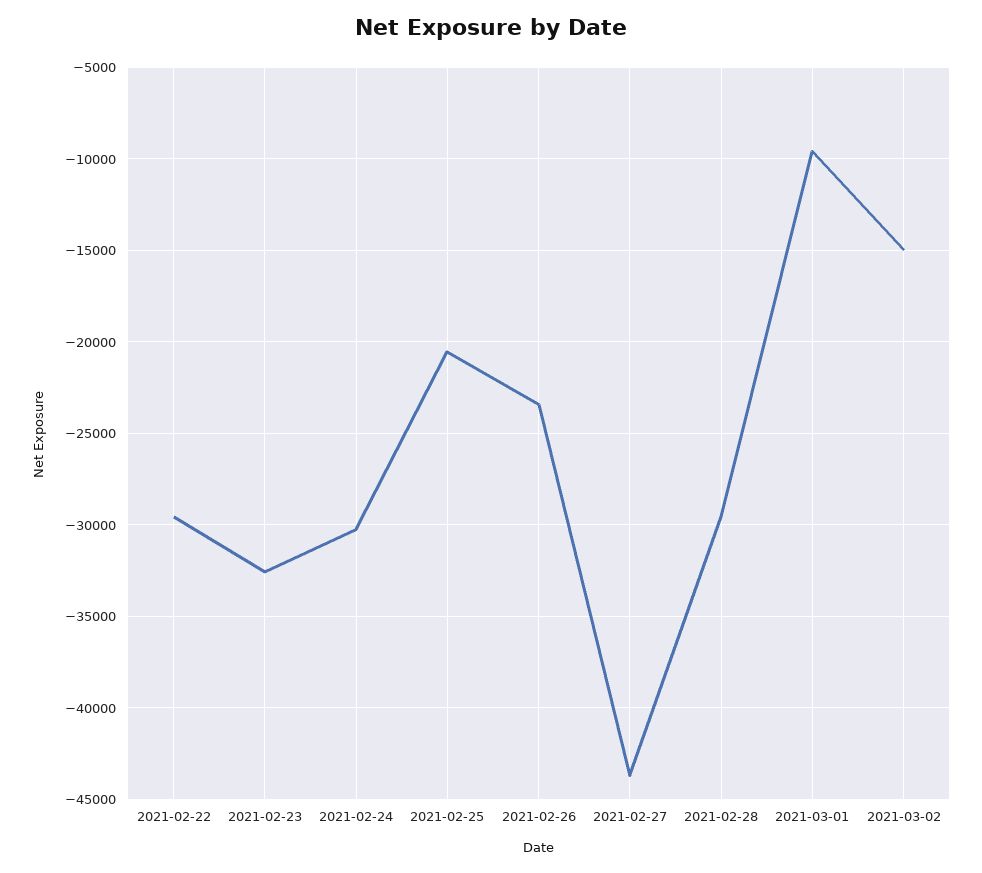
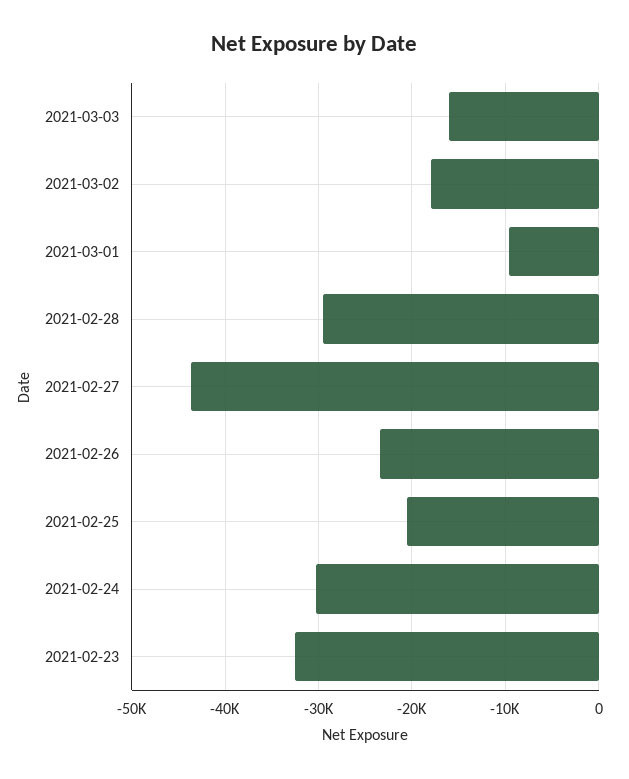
2021-02-22: -29500 -> none
2021-03-02: -15000 -> -18000
2021-03-03: none -> -16000

